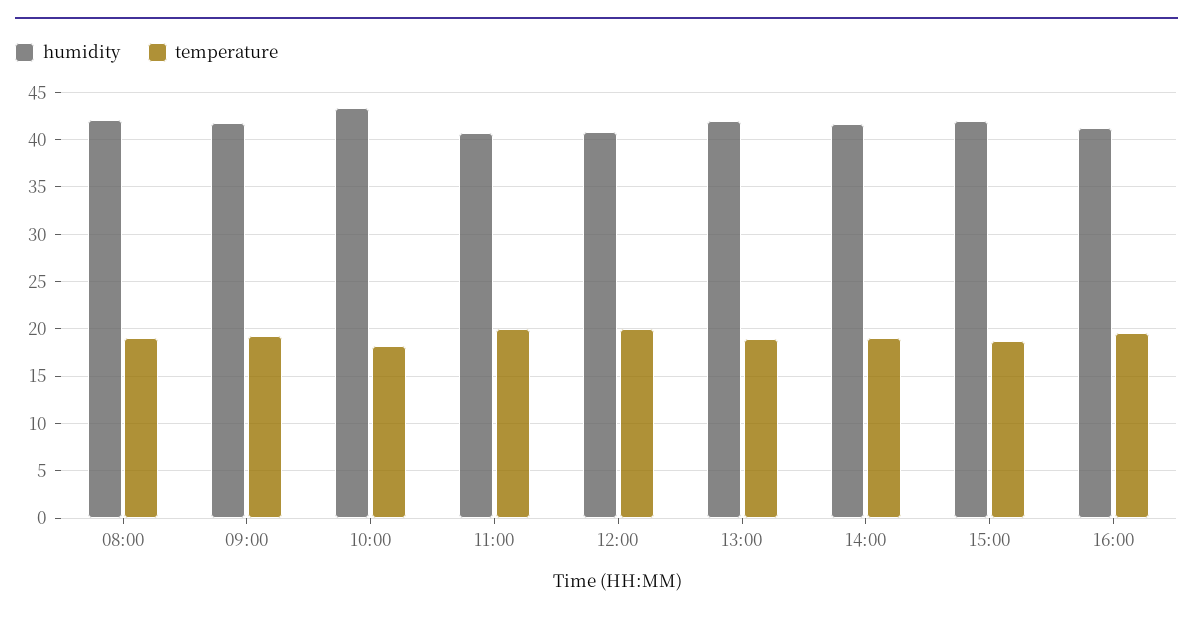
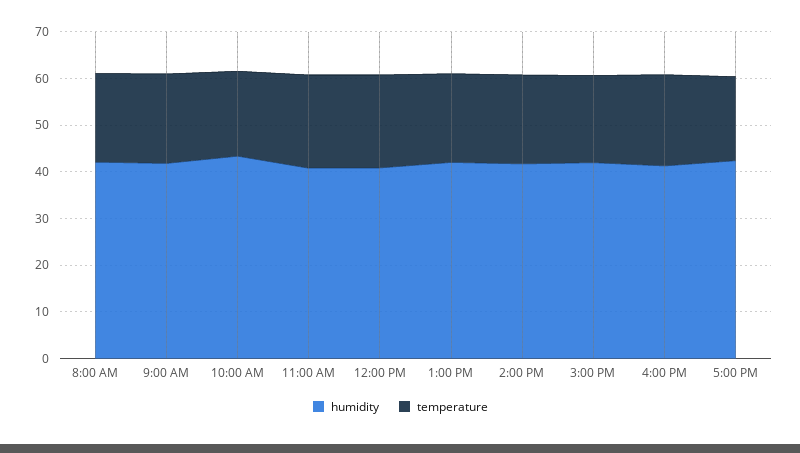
humidity, 5:00 PM: none -> 42
temperature, 5:00 PM: none -> 18

